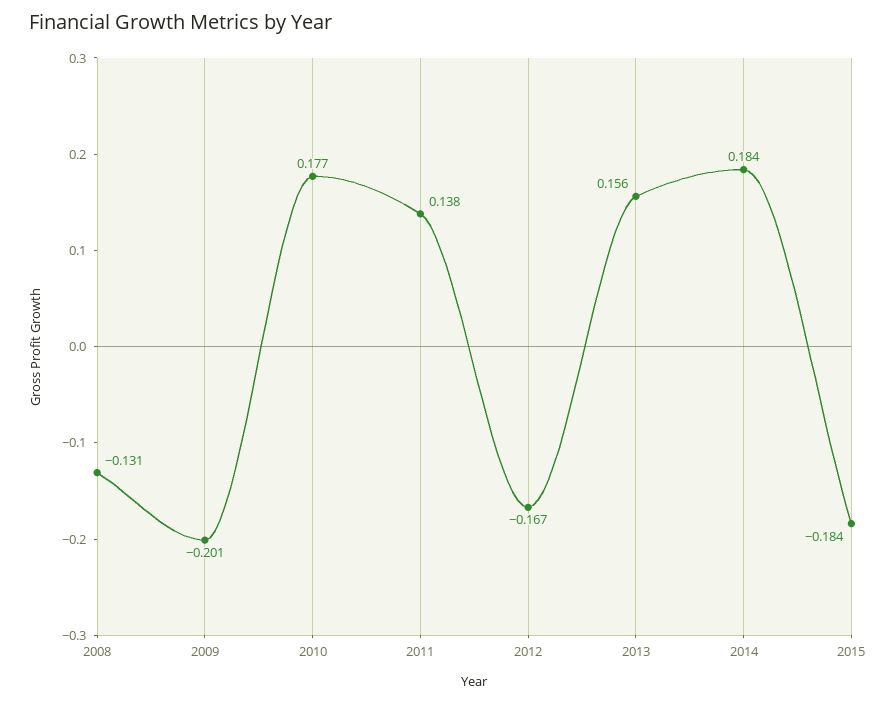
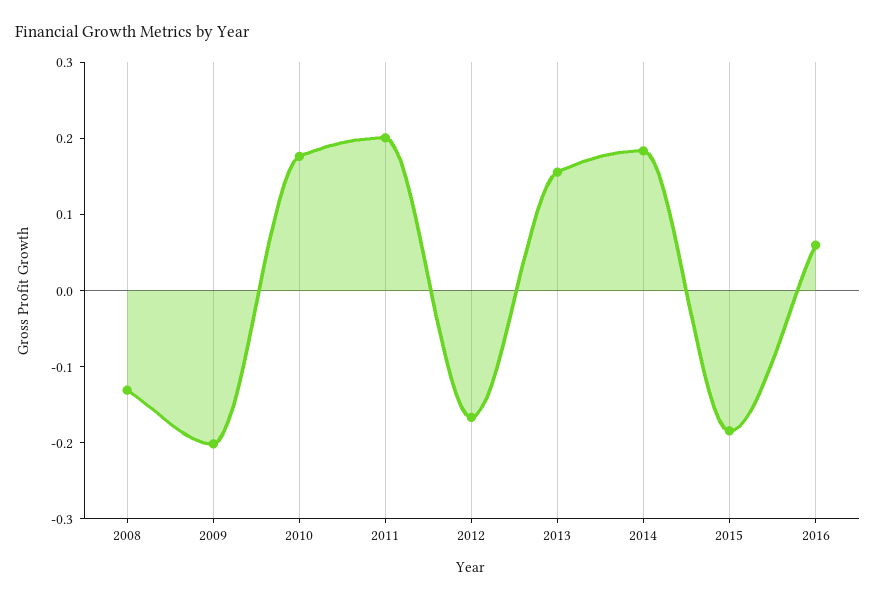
2011: 0.138 -> 0.2
2016: none -> 0.06

